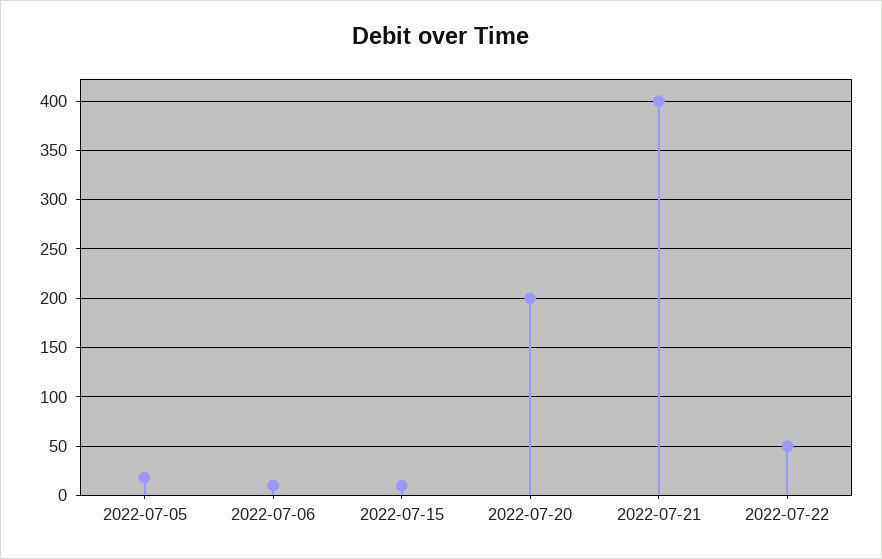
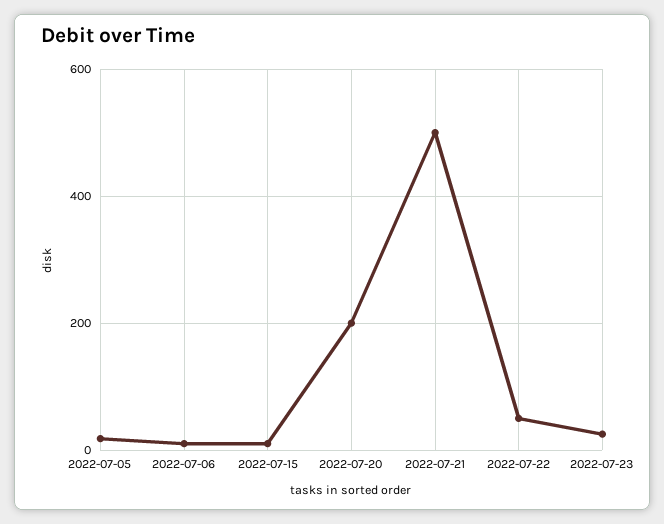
2022-07-21: 400 -> 500
2022-07-23: none -> 20

